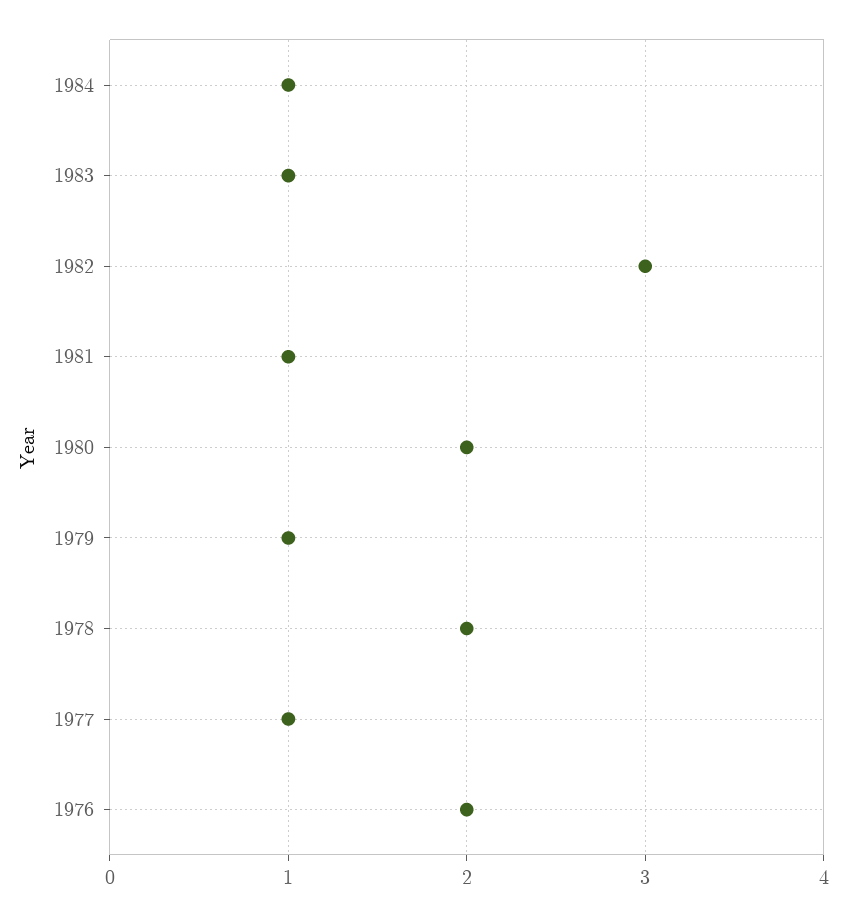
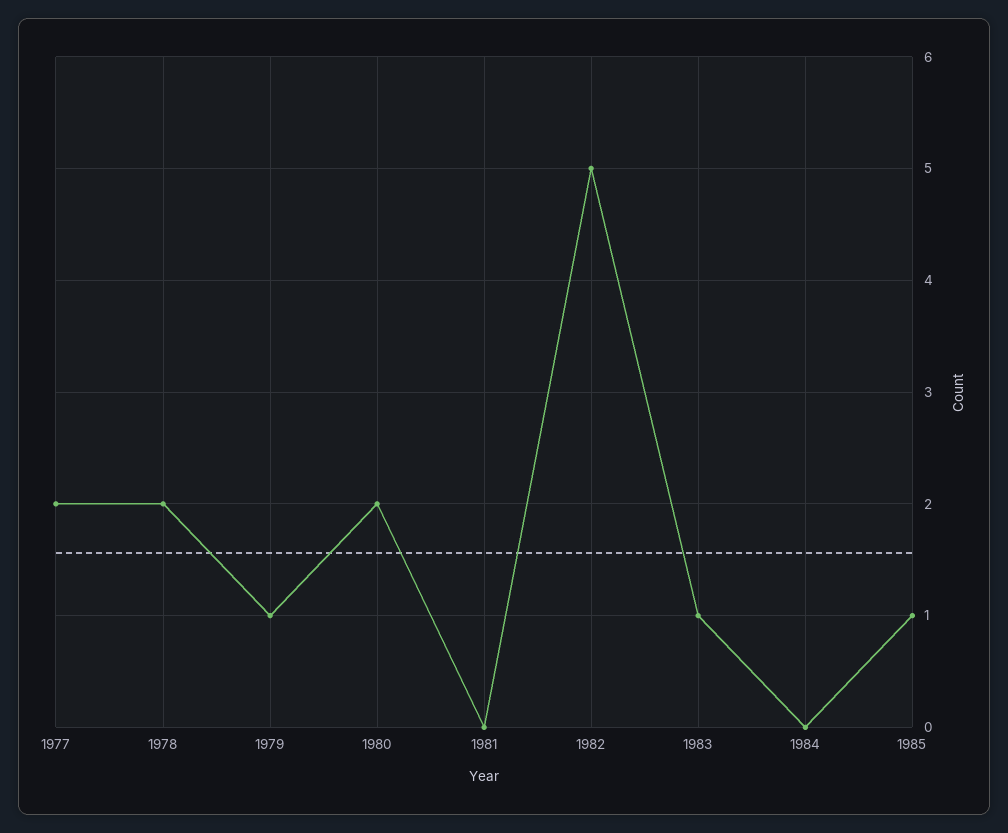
1984: 1 -> 0
1982: 3 -> 5
1981: 1 -> 0
1977: 1 -> 2
1976: 2 -> none
1985: none -> 1

